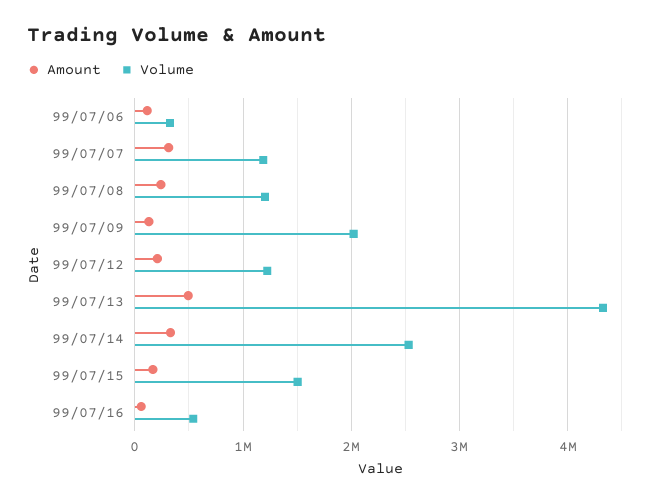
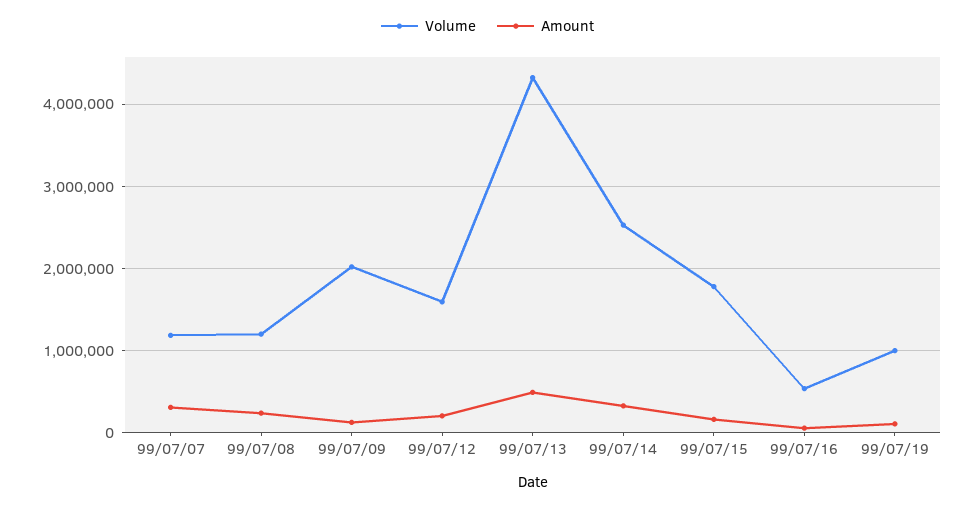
Amount, 99/07/06: 100000 -> none
Volume, 99/07/06: 300000 -> none
Volume, 99/07/12: 1200000 -> 1600000
Volume, 99/07/15: 1500000 -> 1800000
Volume, 99/07/19: none -> 1000000
Amount, 99/07/19: none -> 100000

